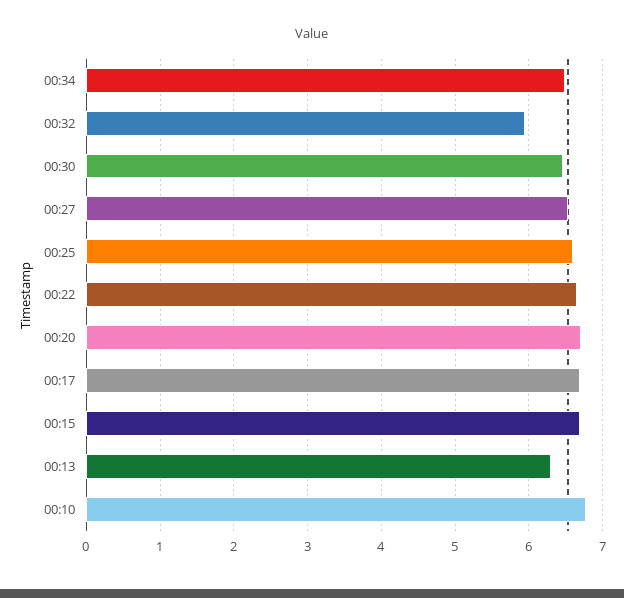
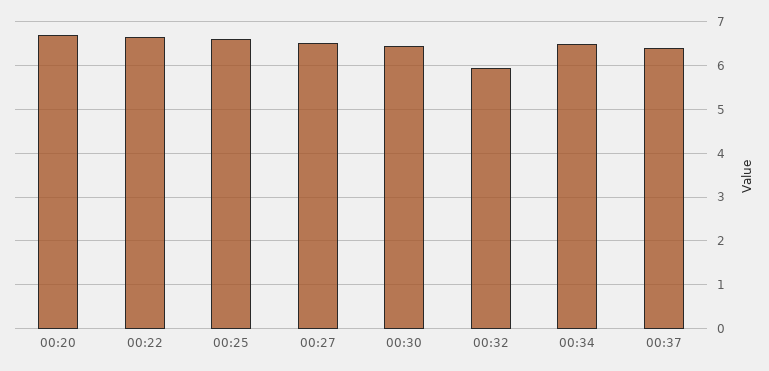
00:17: 6.7 -> none
00:15: 6.7 -> none
00:13: 6.3 -> none
00:10: 6.8 -> none
00:37: none -> 6.4

